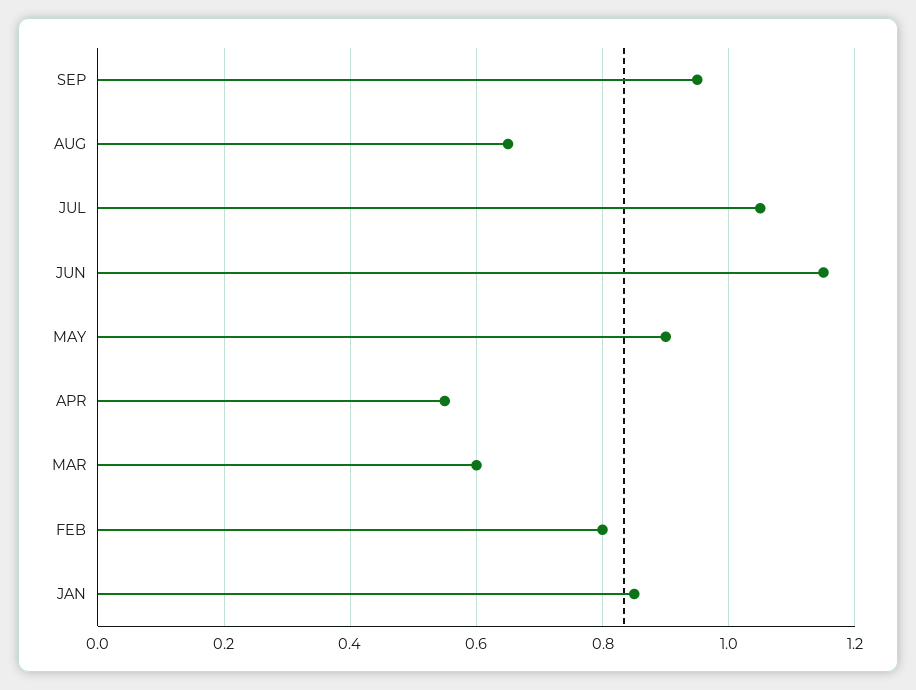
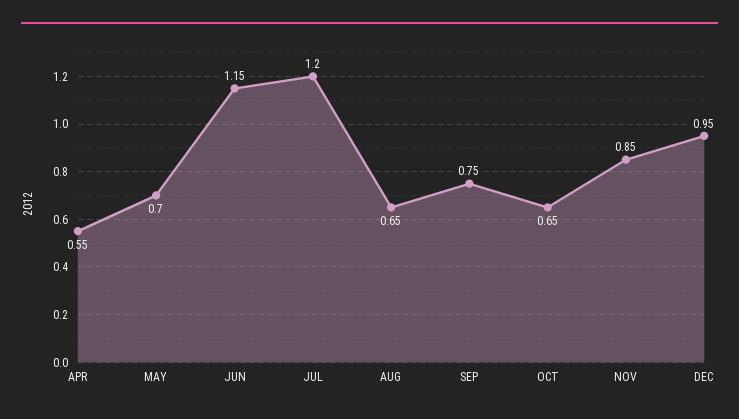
SEP: 0.95 -> 0.75
JUL: 1.05 -> 1.2
MAY: 0.9 -> 0.7
MAR: 0.6 -> none
FEB: 0.8 -> none
JAN: 0.85 -> none
OCT: none -> 0.65
NOV: none -> 0.85
DEC: none -> 0.95

